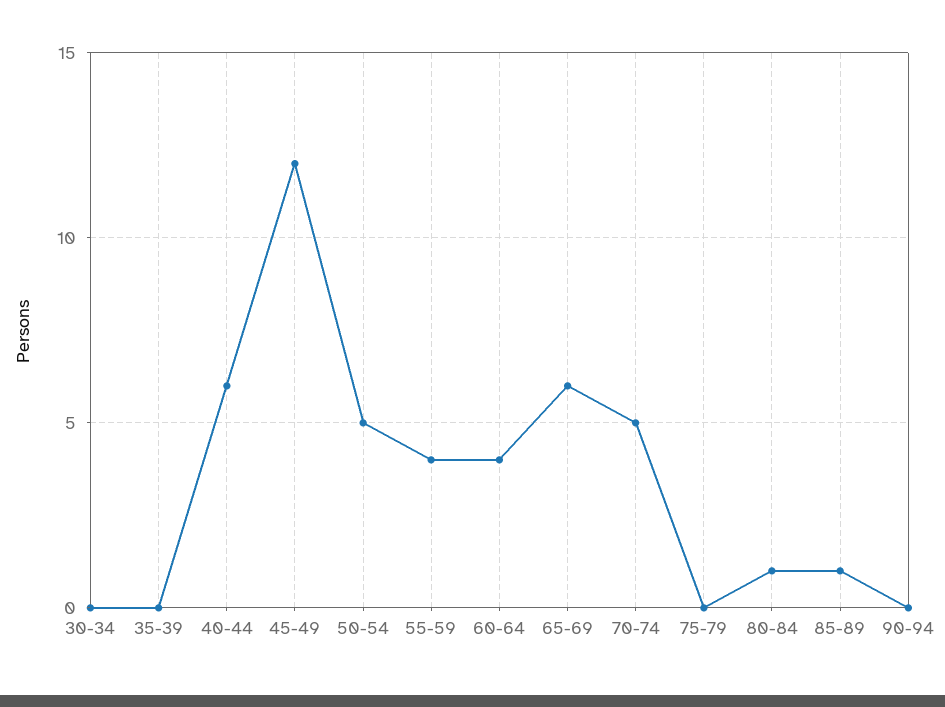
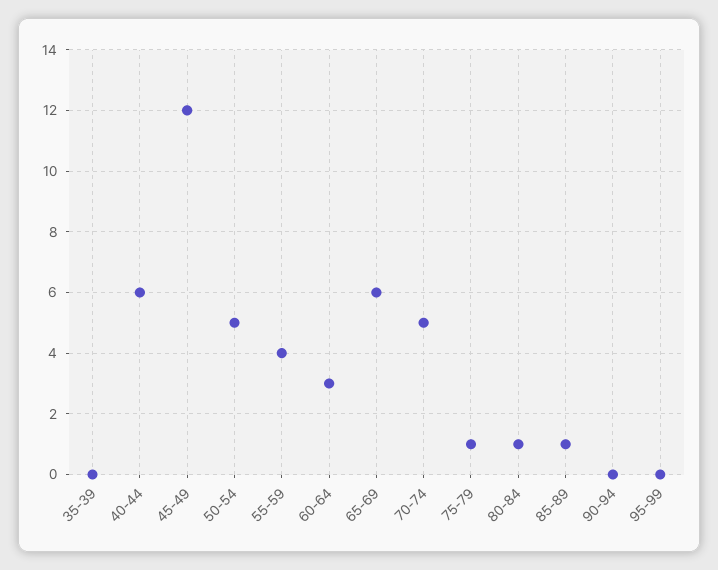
30-34: 0 -> none
60-64: 4 -> 3
75-79: 0 -> 1
95-99: none -> 0

